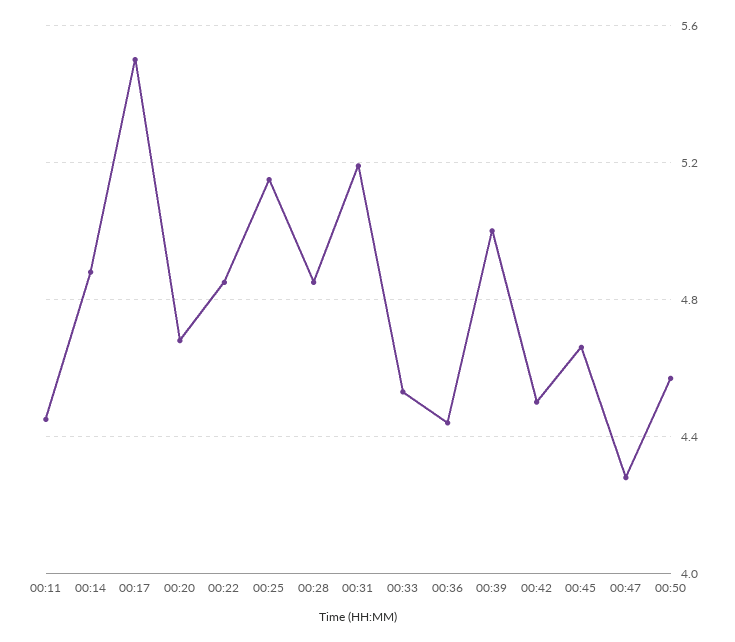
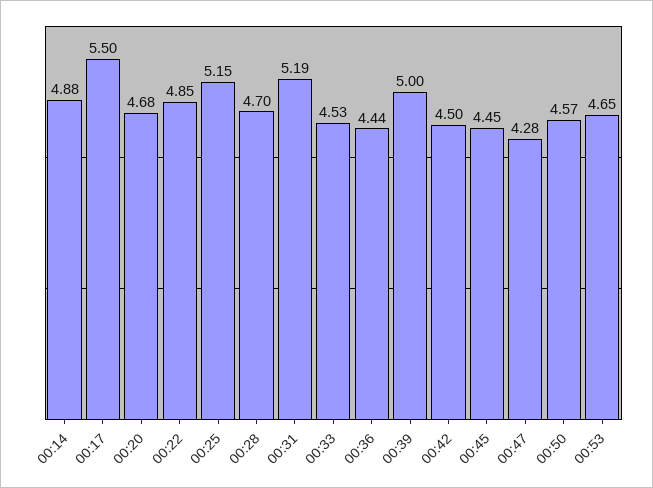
00:11: 4.45 -> none
00:28: 4.85 -> 4.7
00:45: 4.65 -> 4.45
00:53: none -> 4.65

